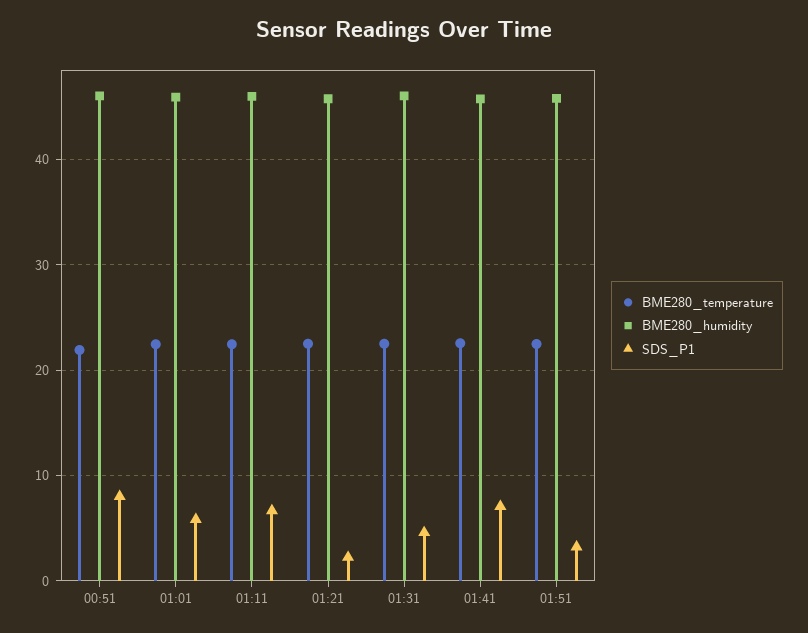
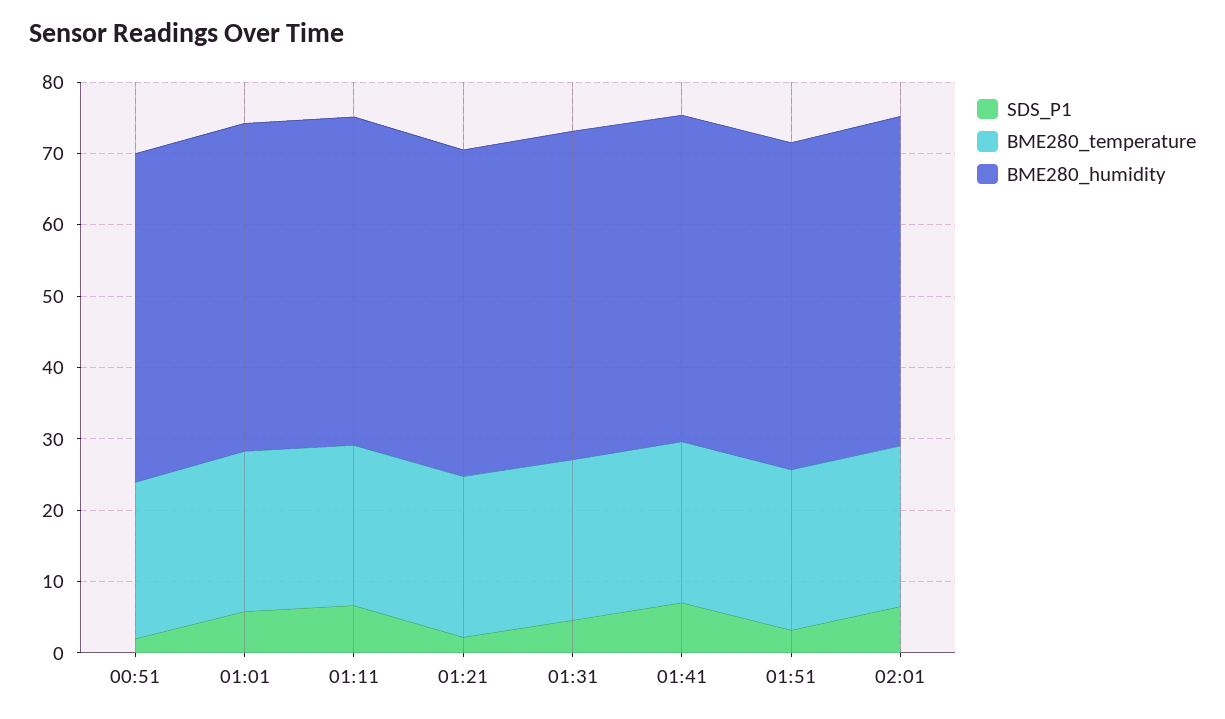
SDS_P1, 00:51: 8 -> 2
SDS_P1, 02:01: none -> 6
BME280_temperature, 02:01: none -> 22
BME280_humidity, 02:01: none -> 46

